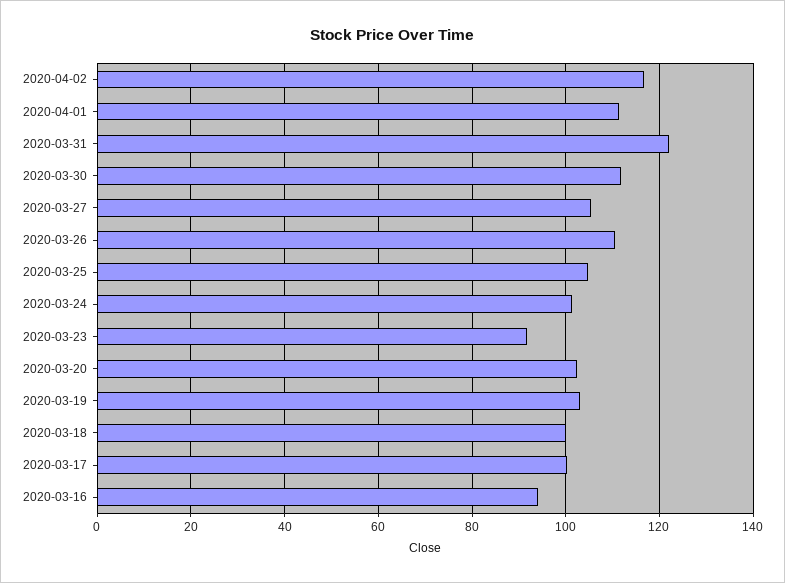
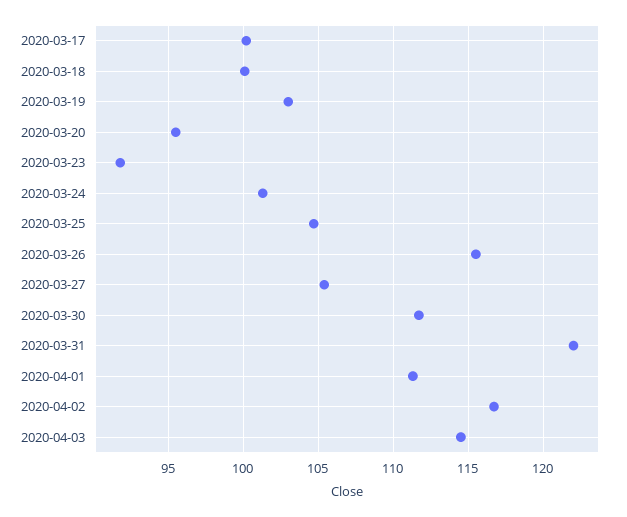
2020-03-26: 110 -> 115.5
2020-03-20: 102 -> 95.5
2020-03-16: 94 -> none
2020-04-03: none -> 114.5

